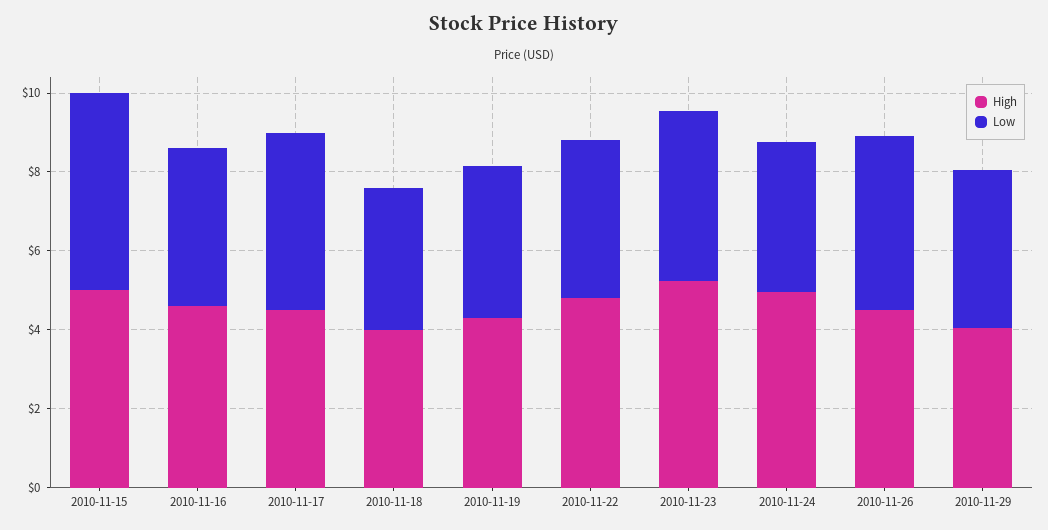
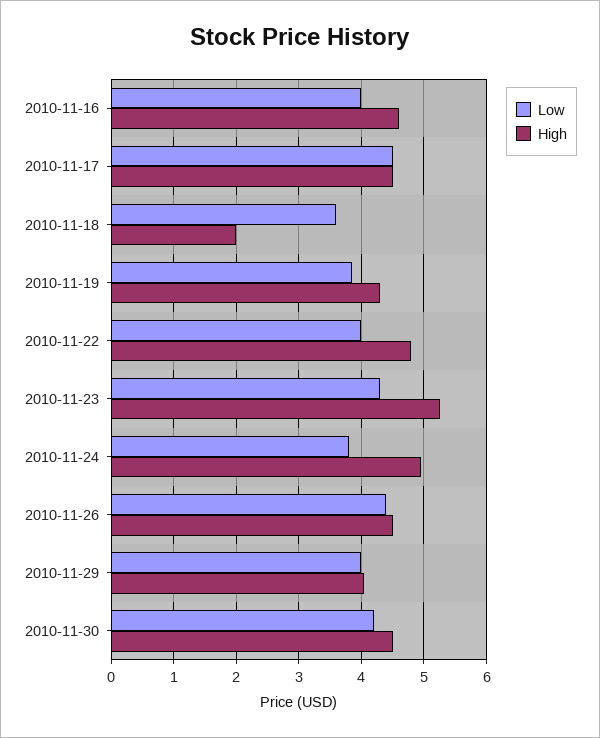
High, 2010-11-15: 5 -> none
Low, 2010-11-15: 5 -> none
High, 2010-11-18: 4 -> 2
Low, 2010-11-30: none -> 4.2
High, 2010-11-30: none -> 4.5

